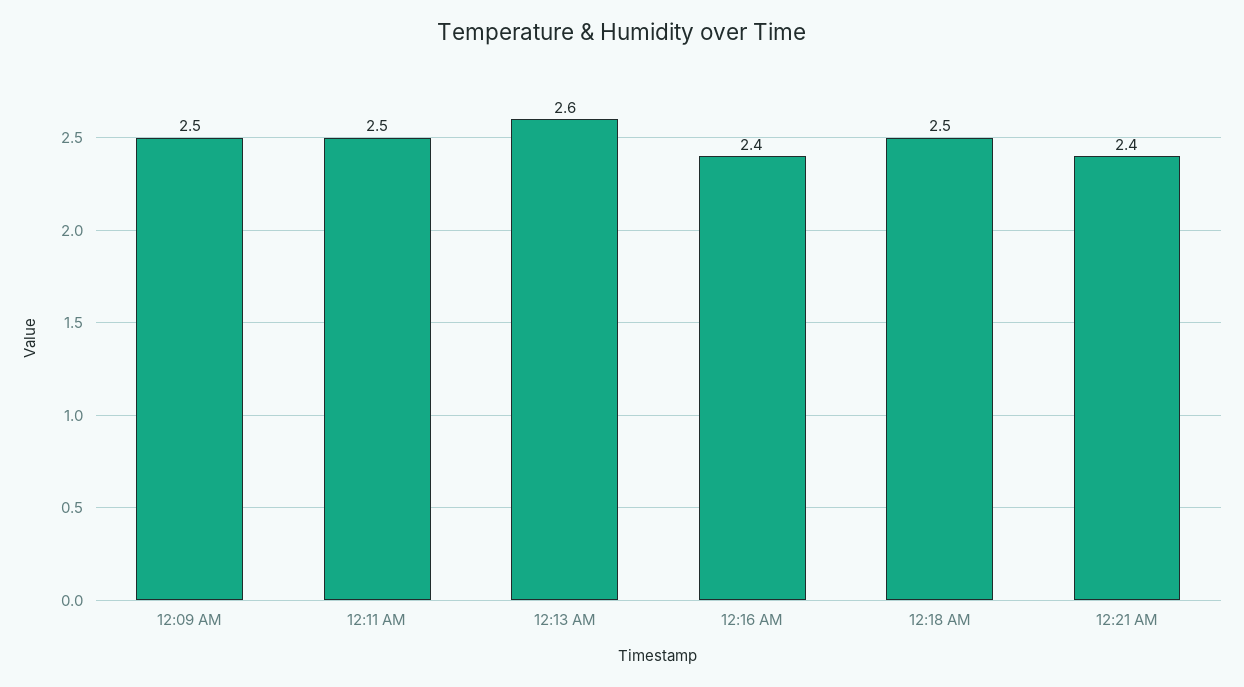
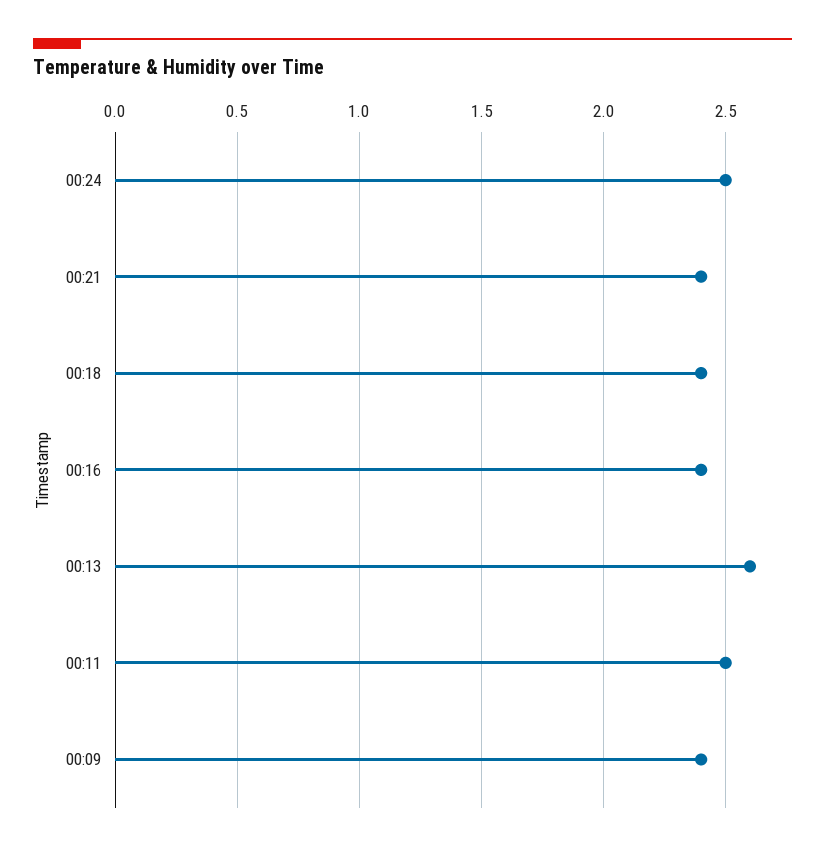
12:09 AM: 2.5 -> 2.4
12:18 AM: 2.5 -> 2.4
00:24: none -> 2.5

